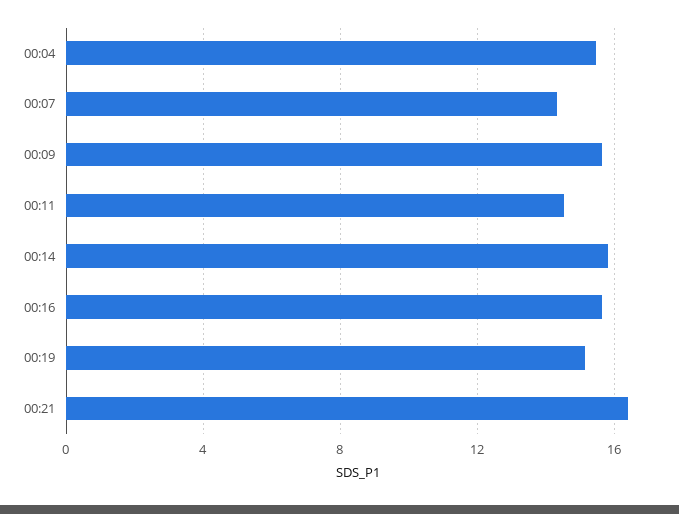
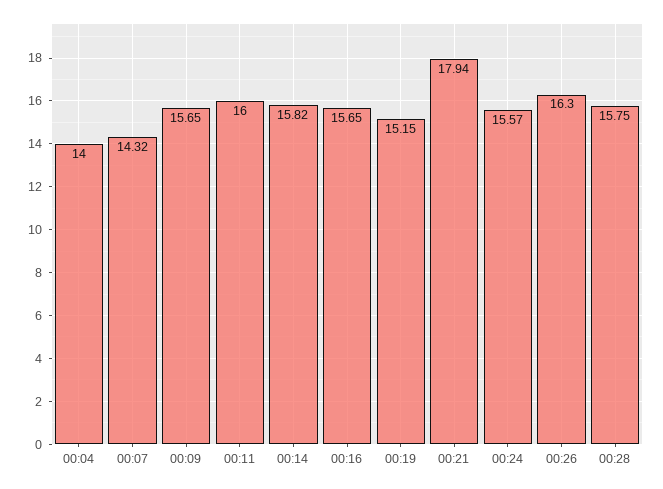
00:04: 15.5 -> 14
00:11: 14.5 -> 16
00:21: 16.5 -> 17.94
00:24: none -> 15.57
00:26: none -> 16.3
00:28: none -> 15.75

